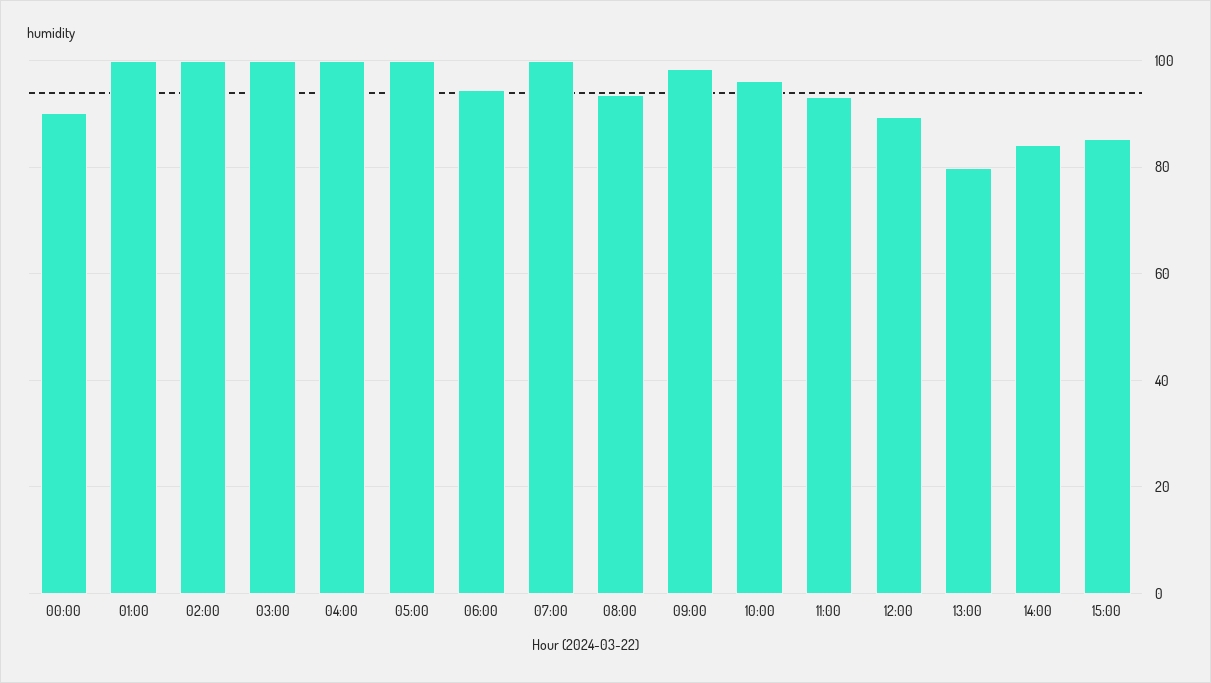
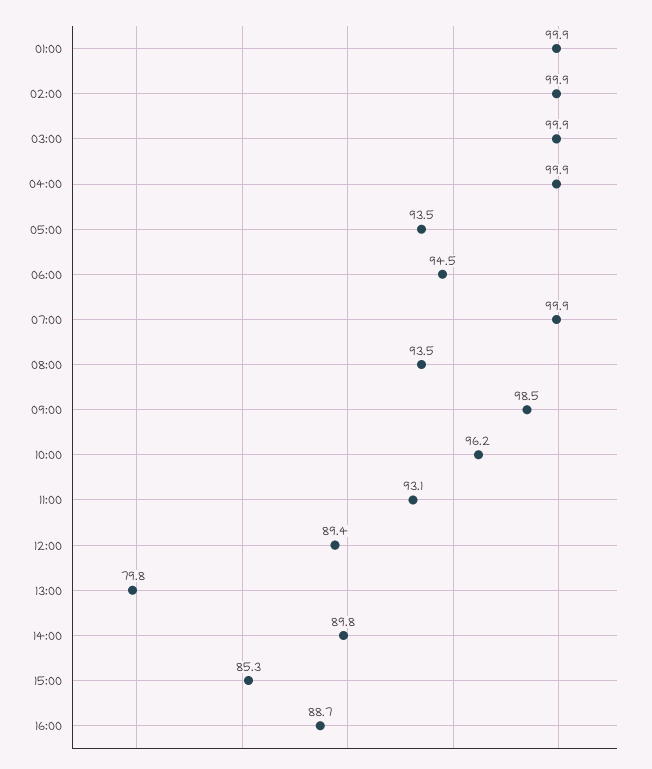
00:00: 90 -> none
05:00: 100 -> 93.5
14:00: 84 -> 89.8
16:00: none -> 88.7

